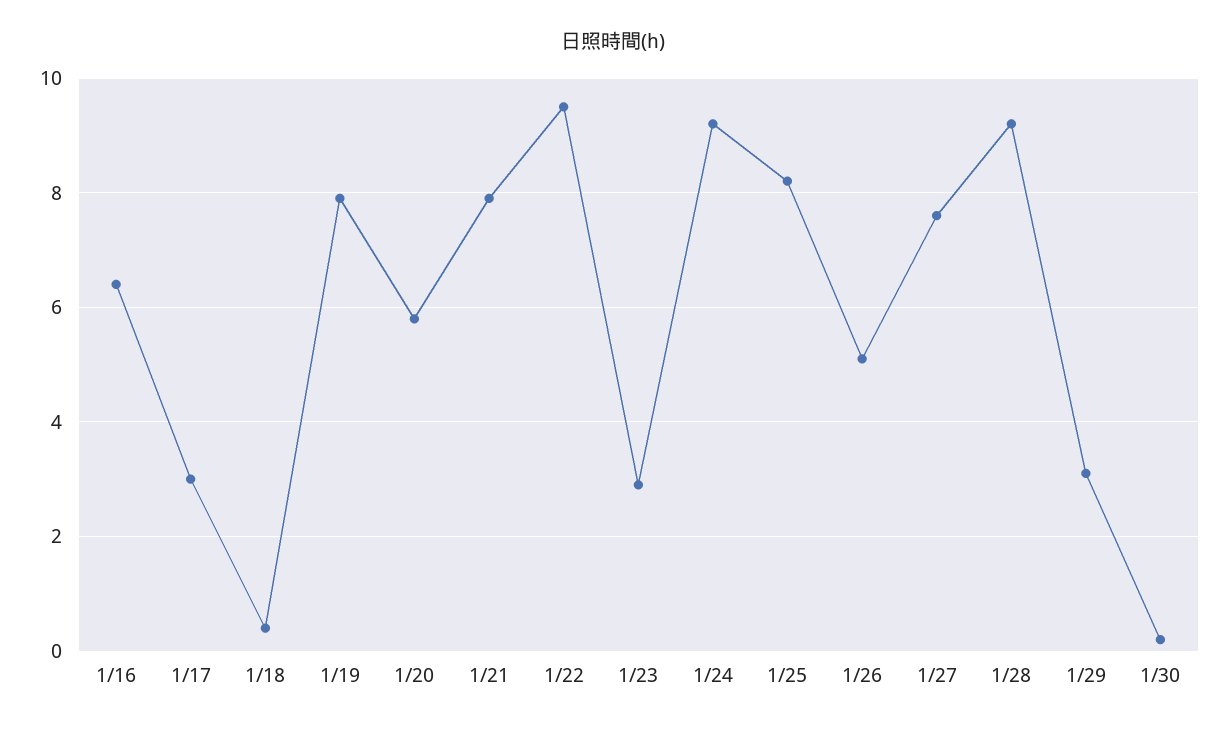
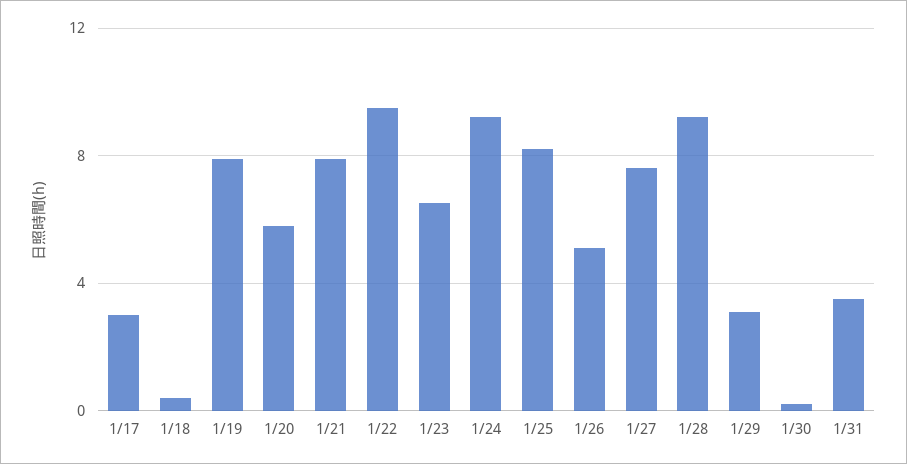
1/16: 6.5 -> none
1/23: 3 -> 6.5
1/31: none -> 3.5

